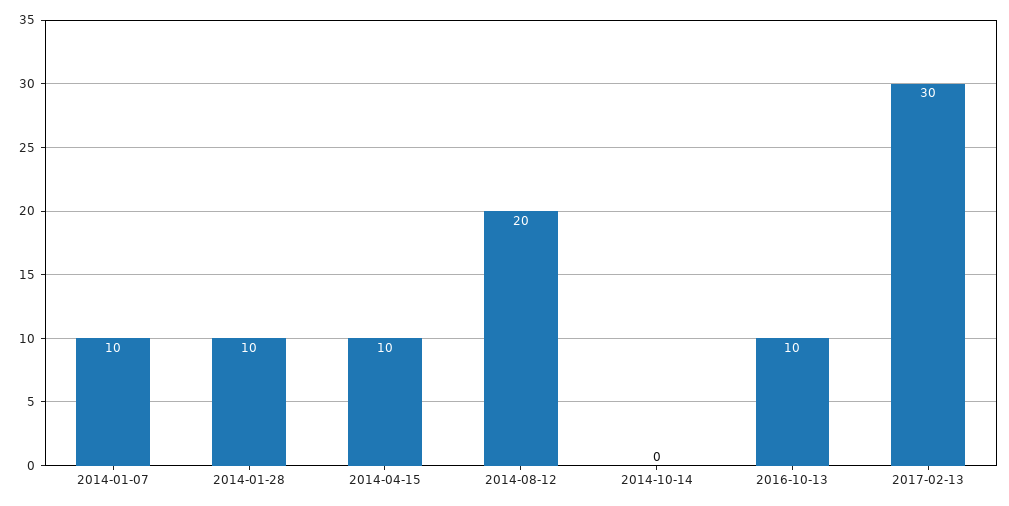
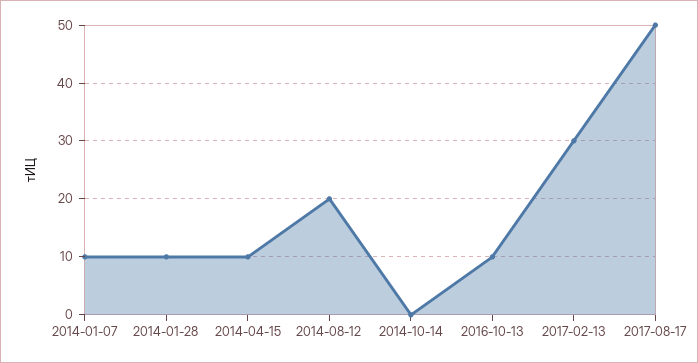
2017-08-17: none -> 50

